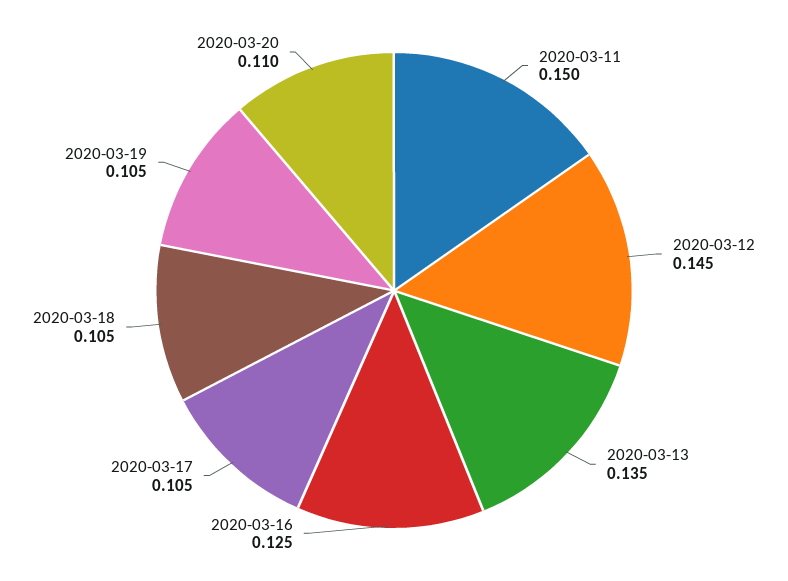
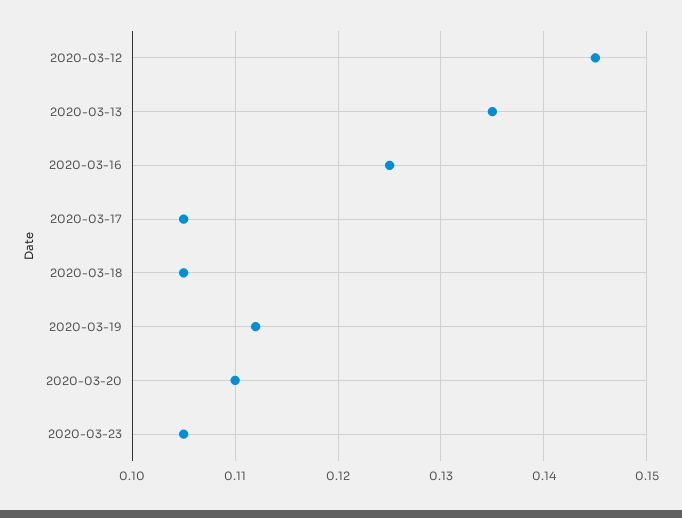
2020-03-11: 0.15 -> none
2020-03-19: 0.105 -> 0.112
2020-03-23: none -> 0.105

